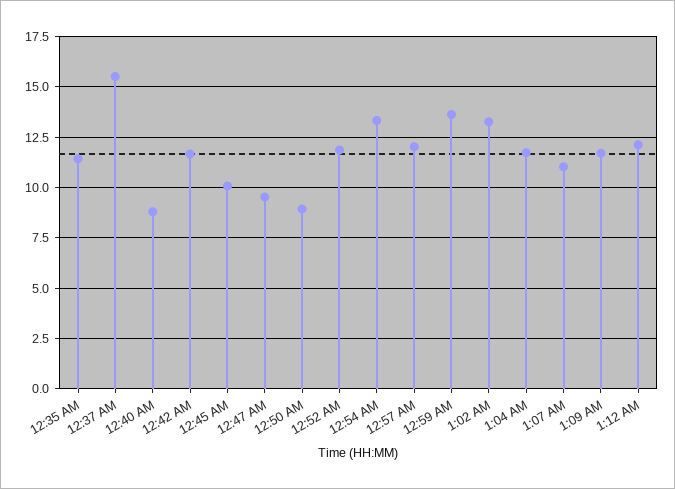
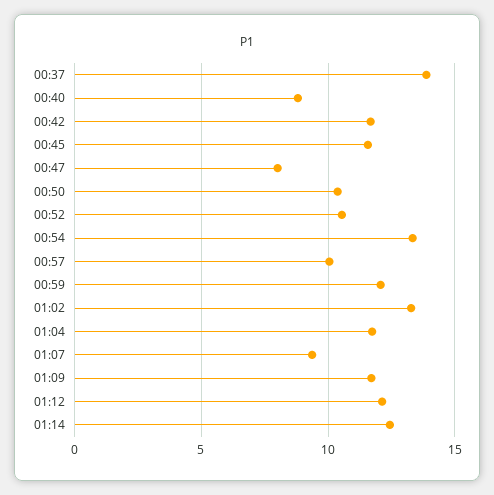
12:35 AM: 11.5 -> none
12:37 AM: 15.5 -> 14
12:45 AM: 10 -> 11.5
12:47 AM: 9.5 -> 8
12:50 AM: 9 -> 10.5
12:52 AM: 12 -> 10.5
12:57 AM: 12 -> 10
12:59 AM: 13.5 -> 12
1:07 AM: 11 -> 9.5
01:14: none -> 12.5

